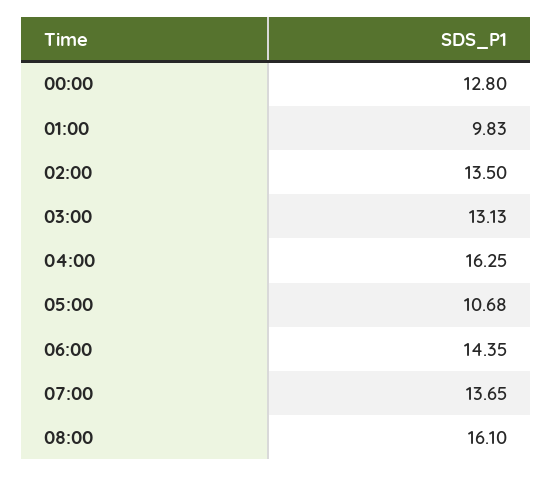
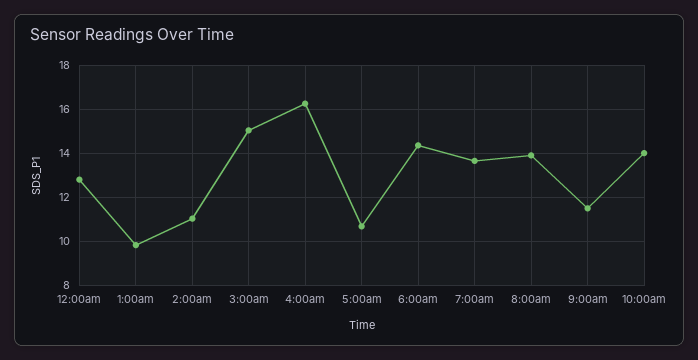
02:00: 13.5 -> 11
03:00: 13.13 -> 15
08:00: 16.1 -> 14
9:00am: none -> 11.5
10:00am: none -> 14

